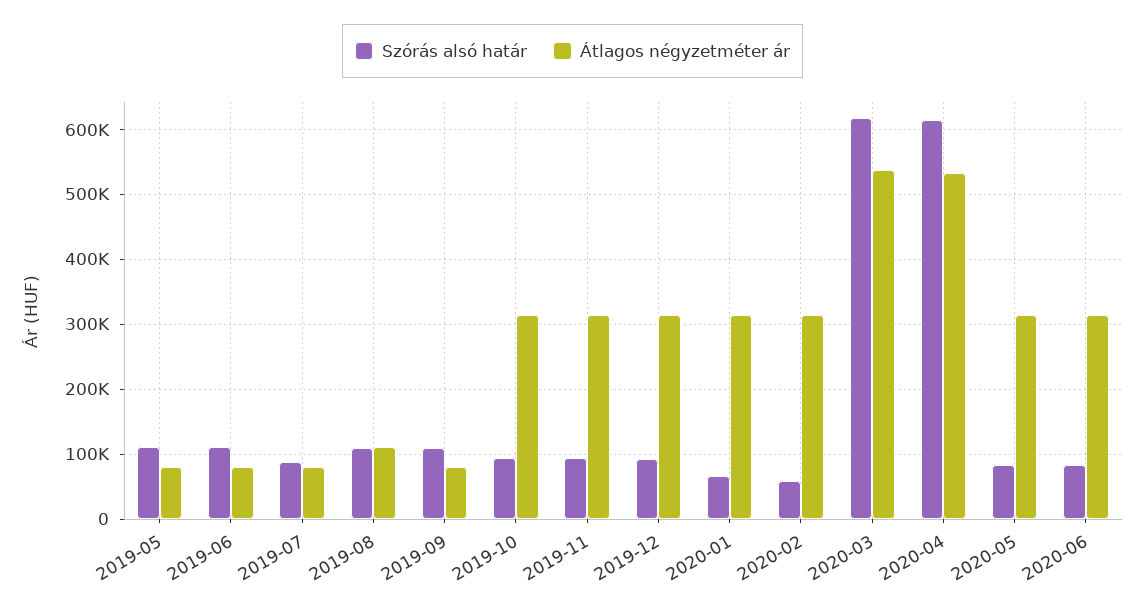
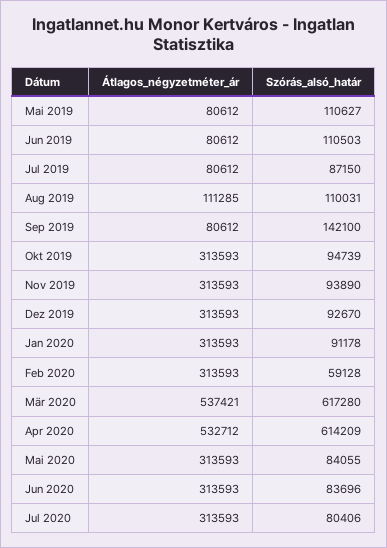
Szórás alsó határ, 2019-09: 110000 -> 142100
Szórás alsó határ, 2020-01: 70000 -> 91178
Átlagos négyzetméter ár, Jul 2020: none -> 313593
Szórás alsó határ, Jul 2020: none -> 80406

